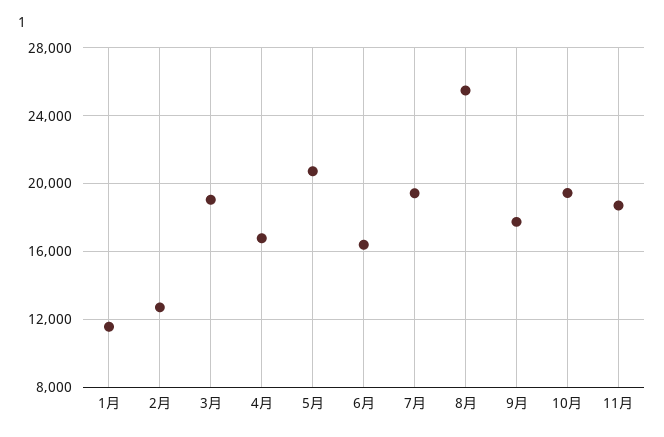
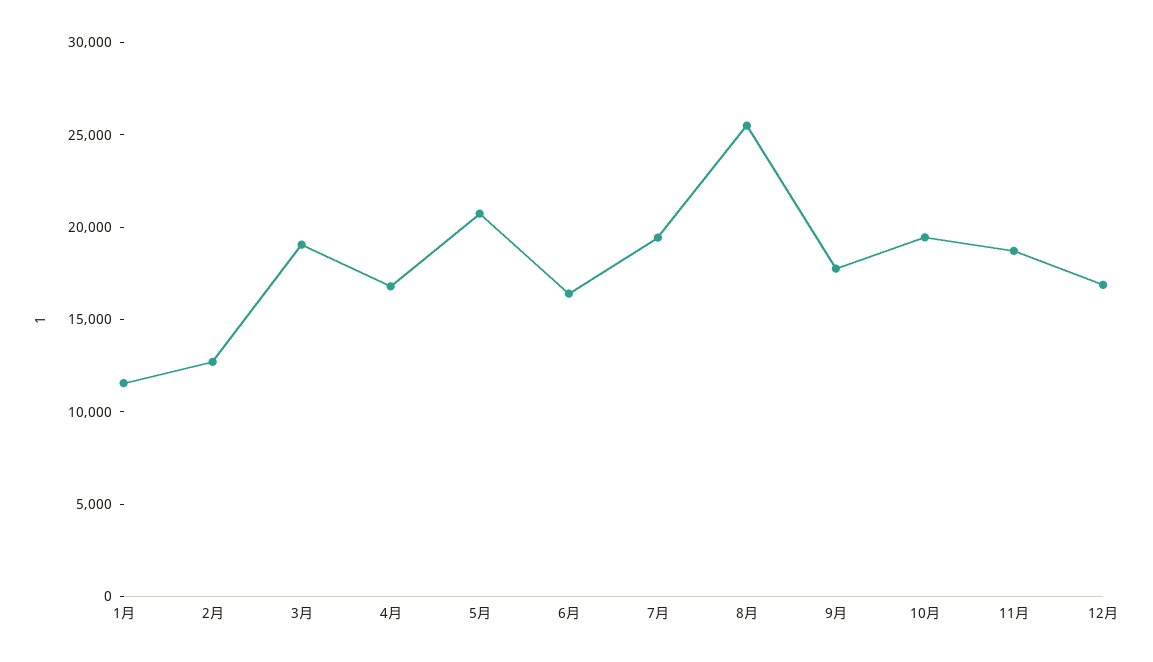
12月: none -> 17000

